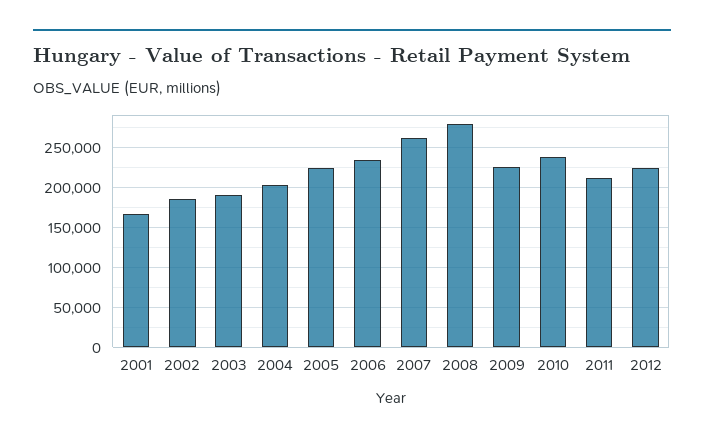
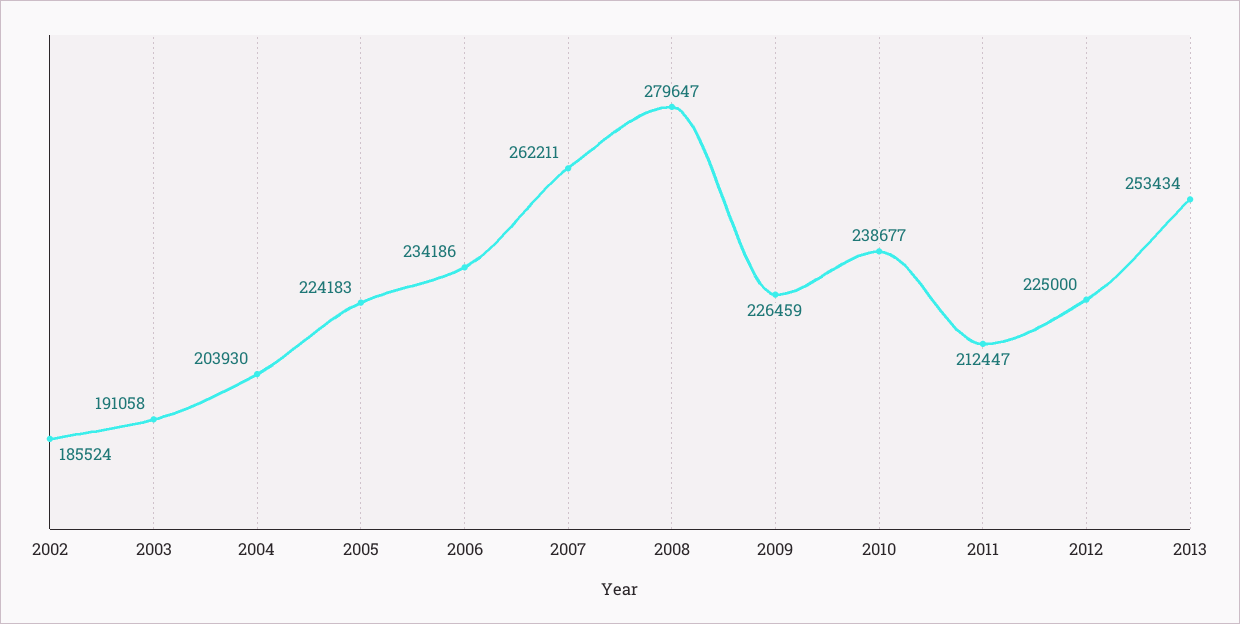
2001: 170000 -> none
2013: none -> 253434

